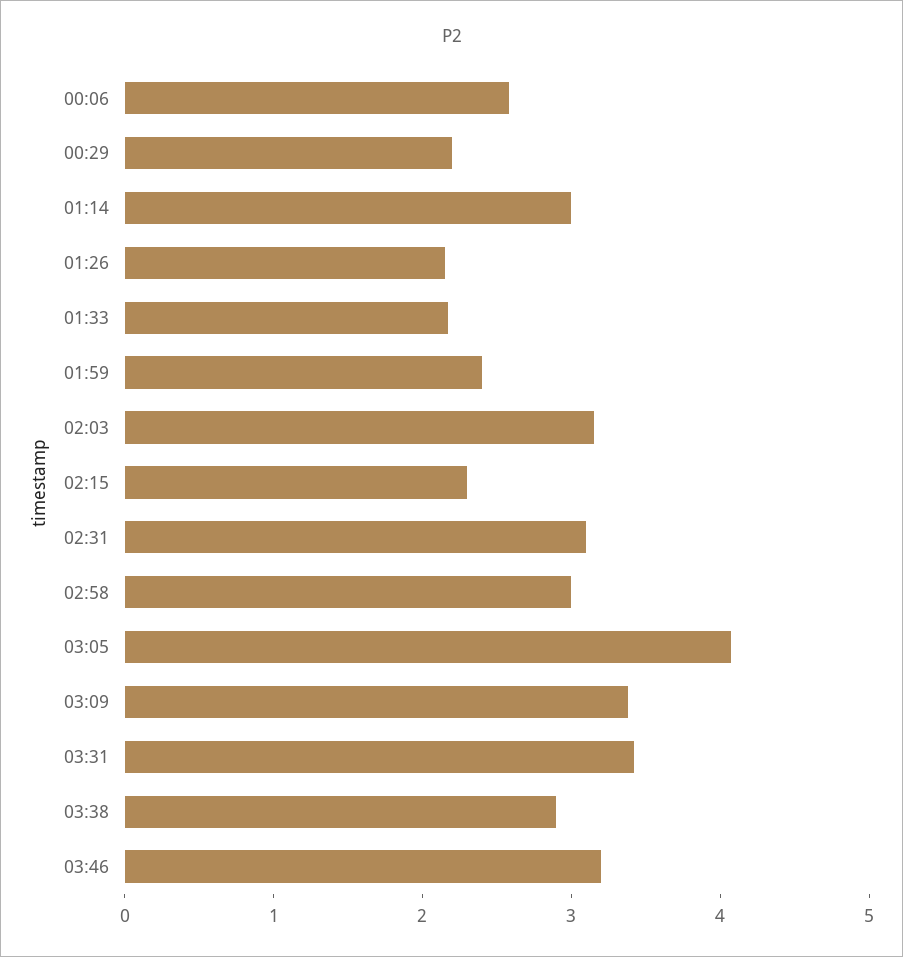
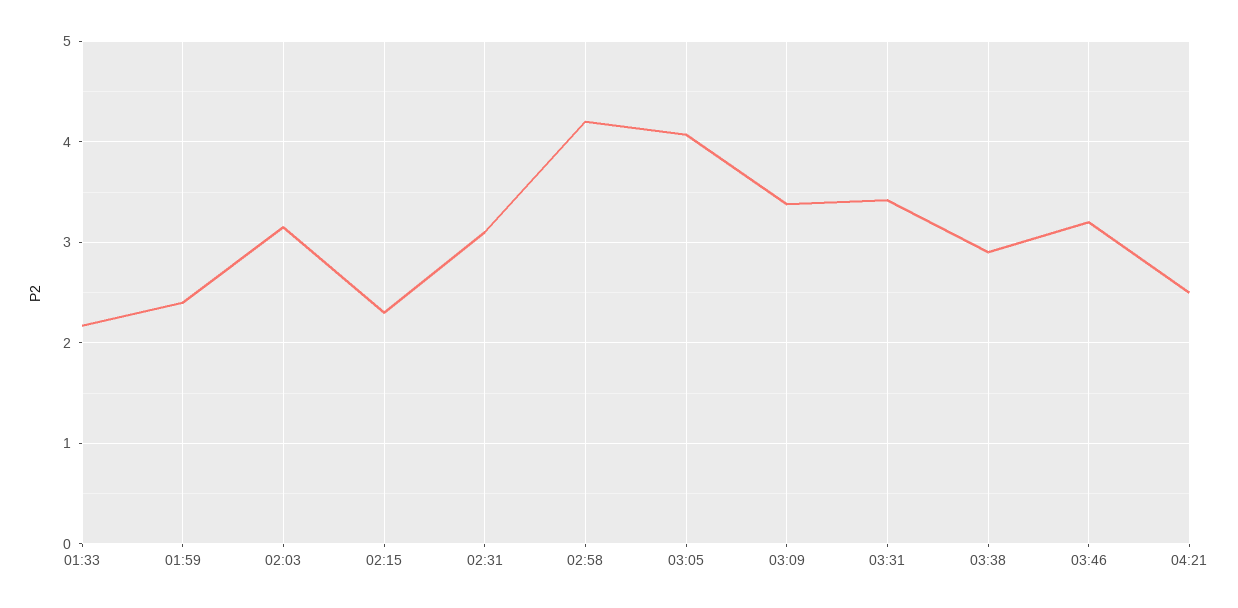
00:06: 2.6 -> none
00:29: 2.2 -> none
01:14: 3 -> none
01:26: 2.2 -> none
02:58: 3 -> 4.2
04:21: none -> 2.5

